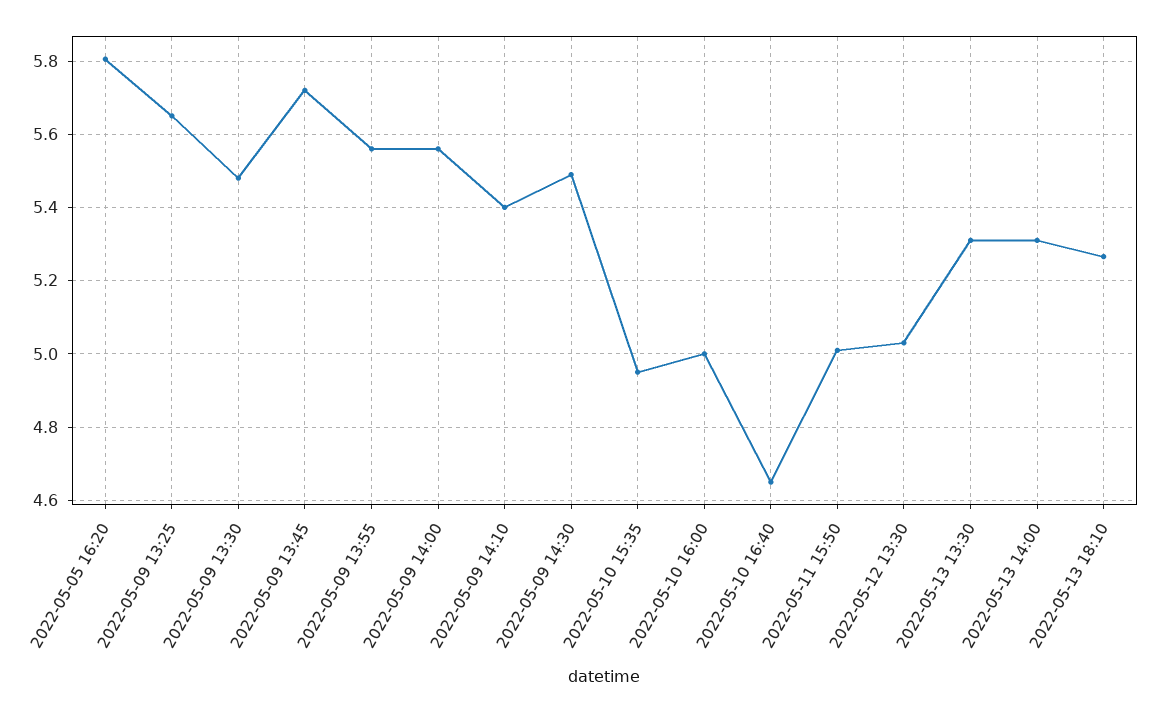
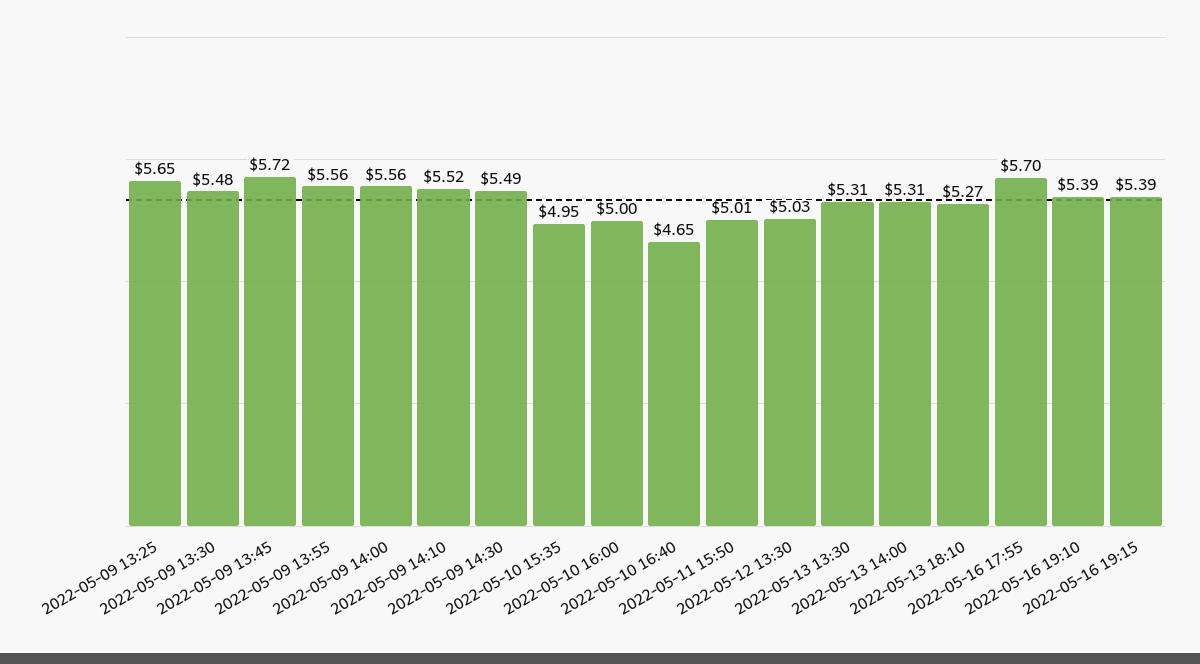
2022-05-05 16:20: 5.8 -> none
2022-05-09 14:10: 5.4 -> 5.52
2022-05-16 17:55: none -> 5.7
2022-05-16 19:10: none -> 5.39
2022-05-16 19:15: none -> 5.39

